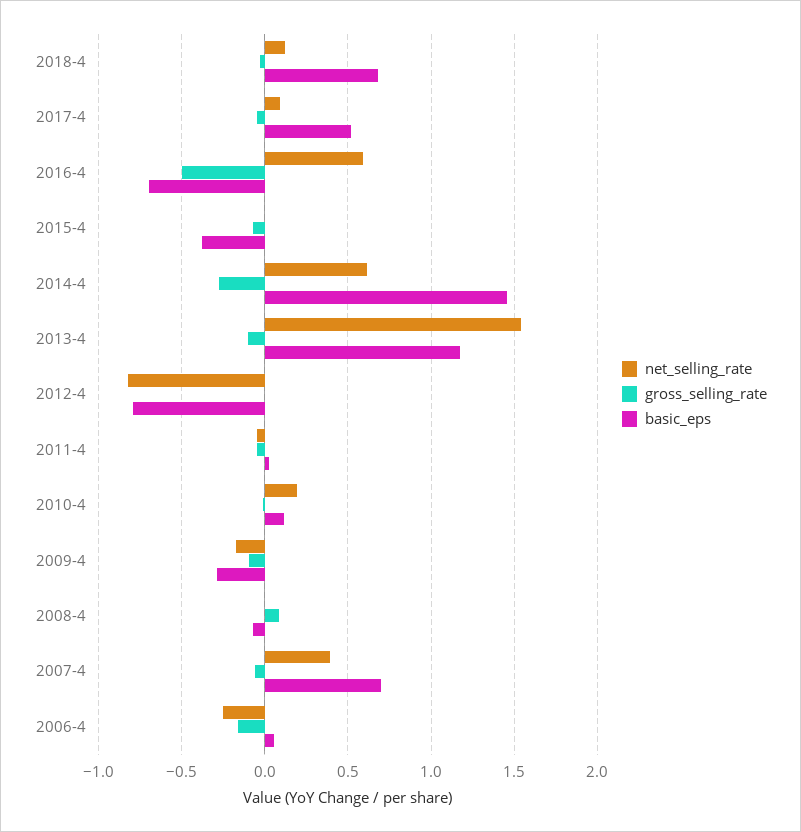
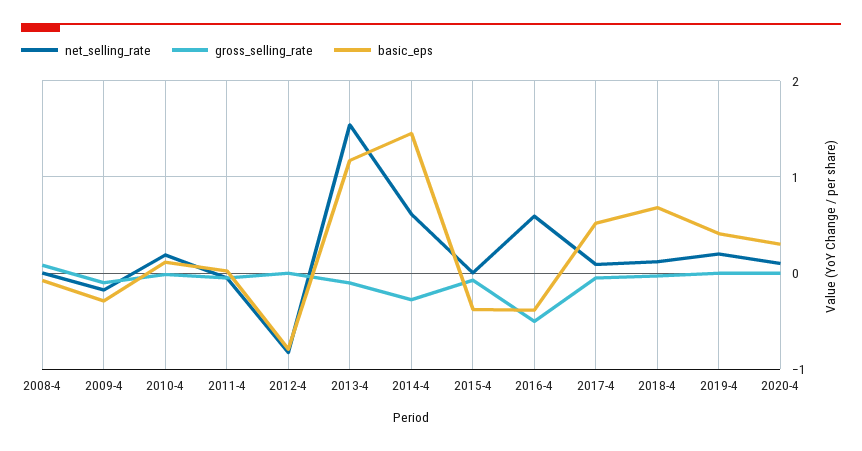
basic_eps, 2016-4: -0.7 -> -0.4
net_selling_rate, 2007-4: 0.4 -> none
gross_selling_rate, 2007-4: -0.05 -> none
basic_eps, 2007-4: 0.7 -> none
net_selling_rate, 2006-4: -0.25 -> none
gross_selling_rate, 2006-4: -0.15 -> none
basic_eps, 2006-4: 0.05 -> none
net_selling_rate, 2019-4: none -> 0.2
gross_selling_rate, 2019-4: none -> 0
basic_eps, 2019-4: none -> 0.4
net_selling_rate, 2020-4: none -> 0.1
gross_selling_rate, 2020-4: none -> 0
basic_eps, 2020-4: none -> 0.3

